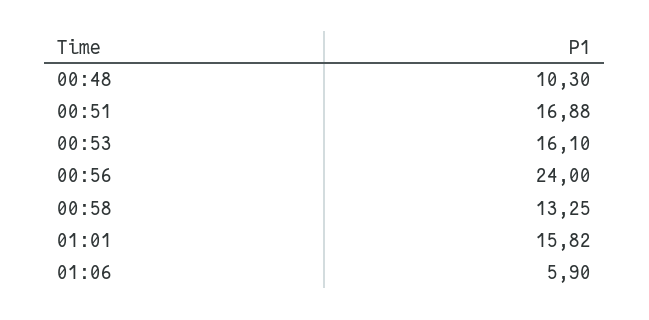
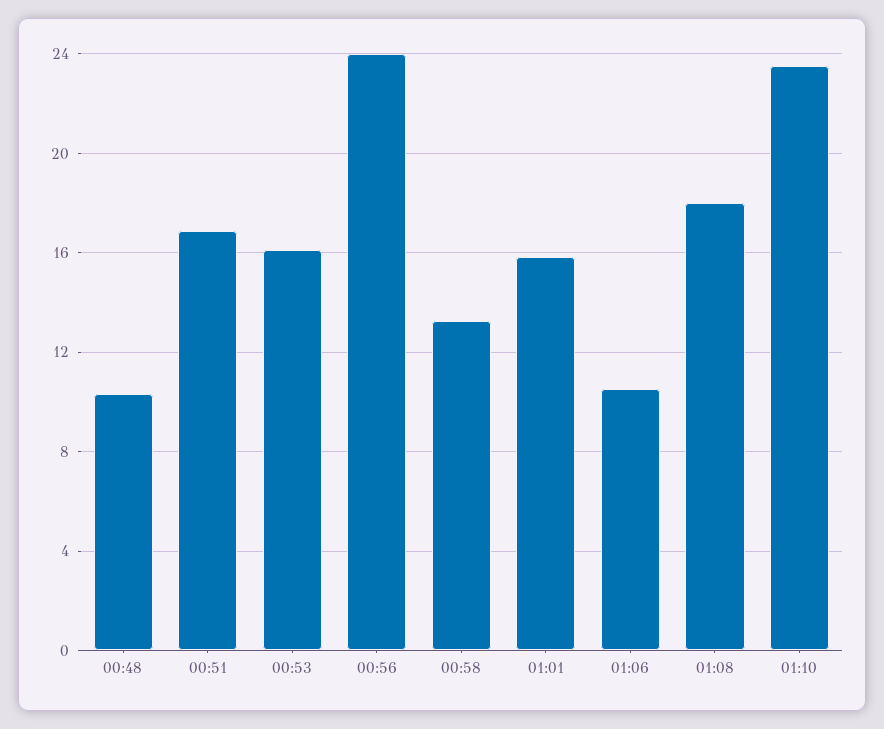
01:06: 5.9 -> 10.5
01:08: none -> 18
01:10: none -> 23.5

